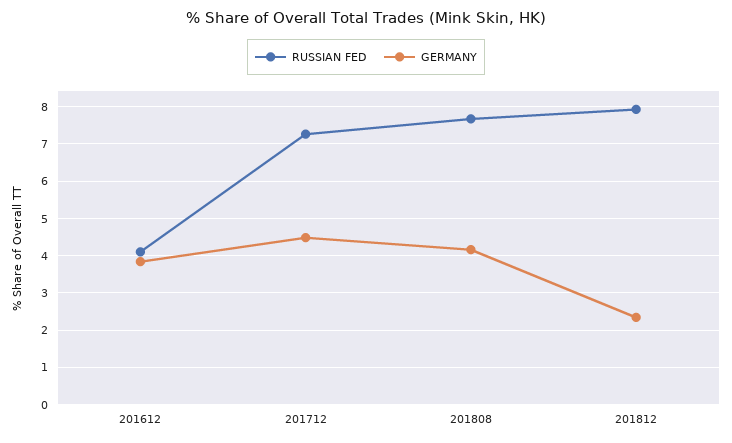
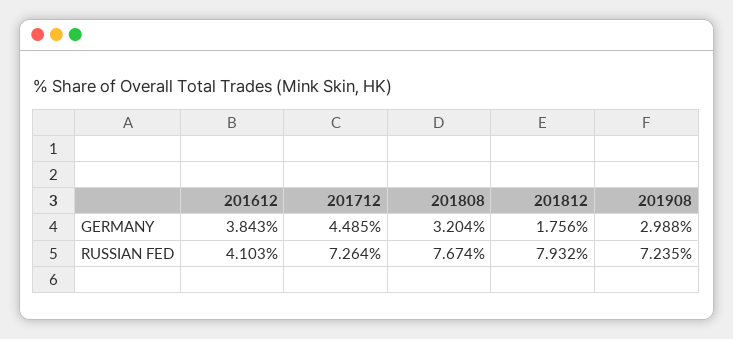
GERMANY, 201808: 4.2 -> 3.204
GERMANY, 201812: 2.4 -> 1.756
GERMANY, 201908: none -> 2.988
RUSSIAN FED, 201908: none -> 7.235

